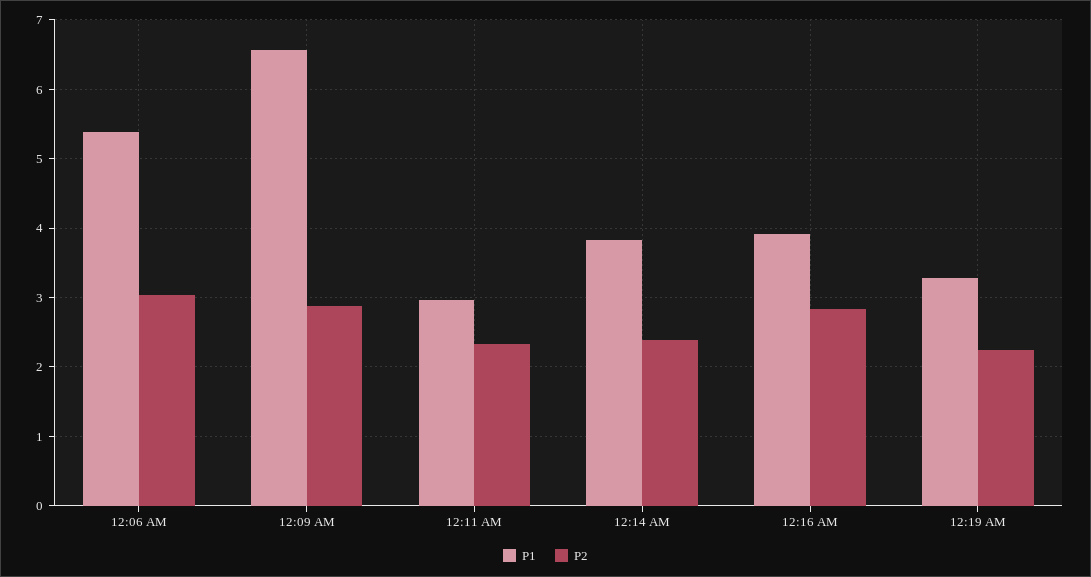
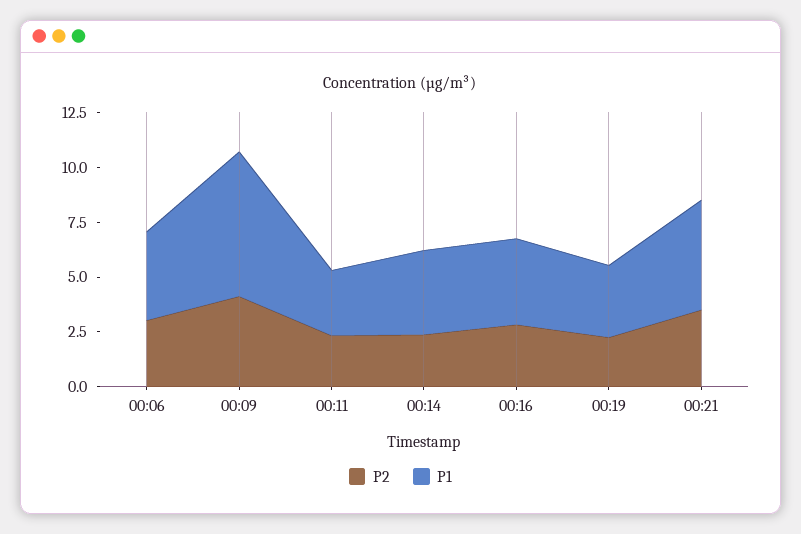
P1, 12:06 AM: 5.4 -> 4
P2, 12:09 AM: 2.9 -> 4
P2, 00:21: none -> 3.5
P1, 00:21: none -> 5

